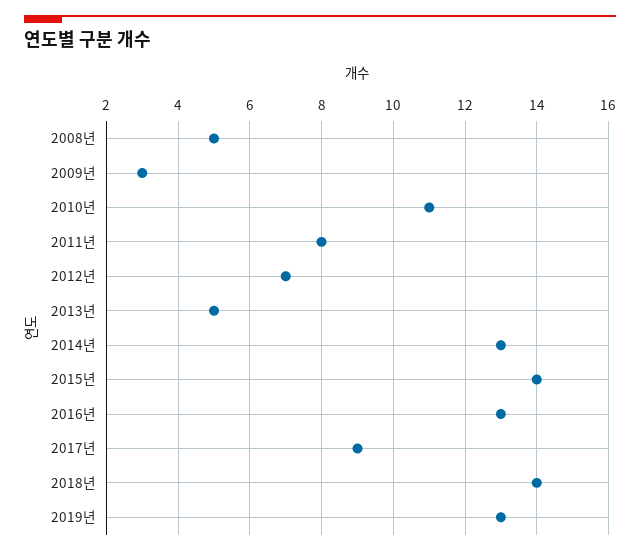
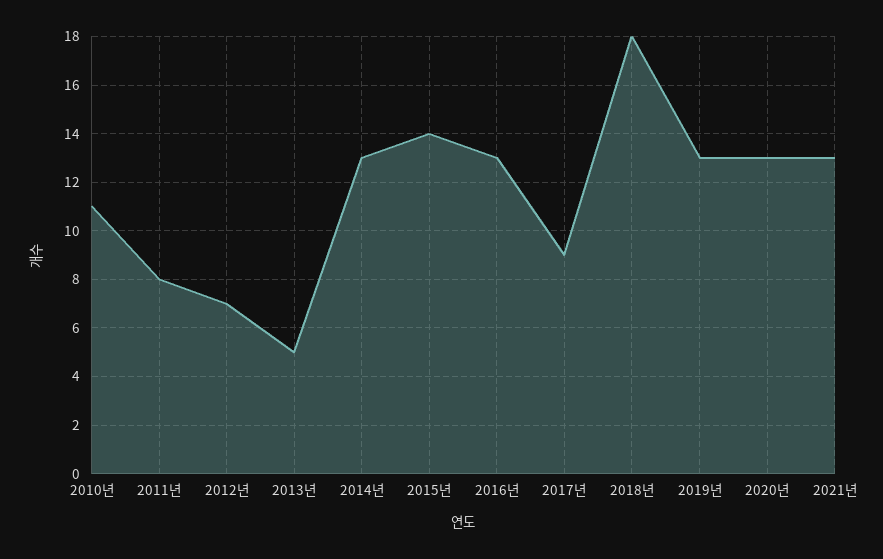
2008년: 5 -> none
2009년: 3 -> none
2018년: 14 -> 18
2020년: none -> 13
2021년: none -> 13

